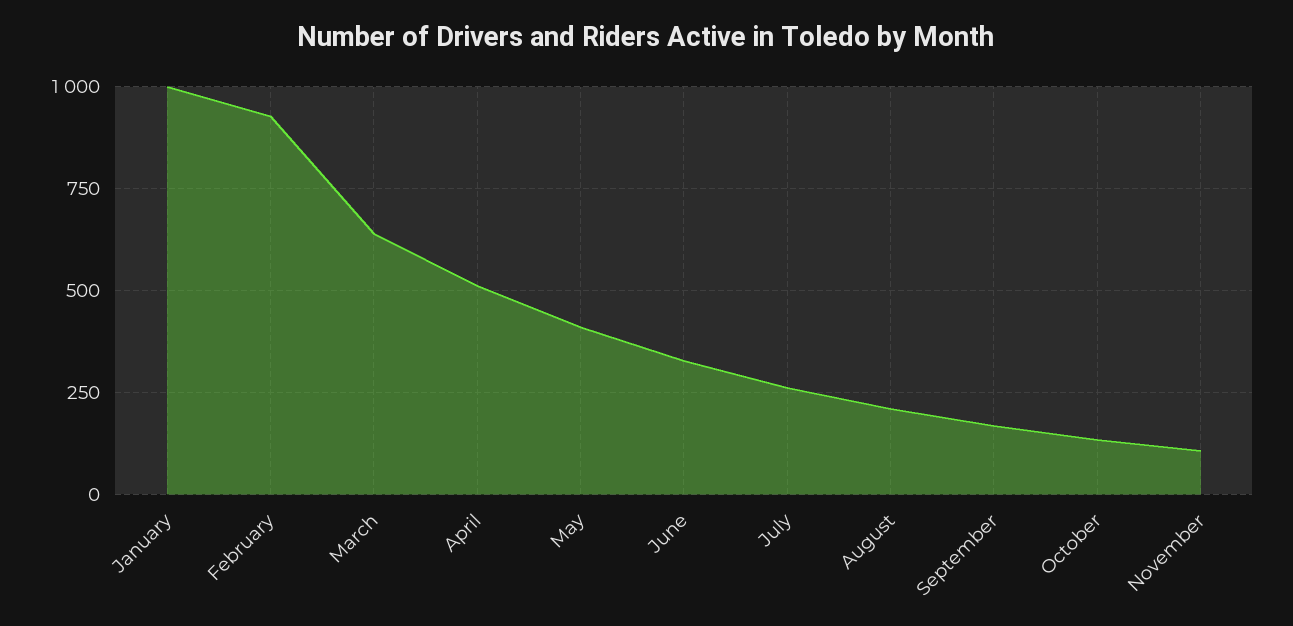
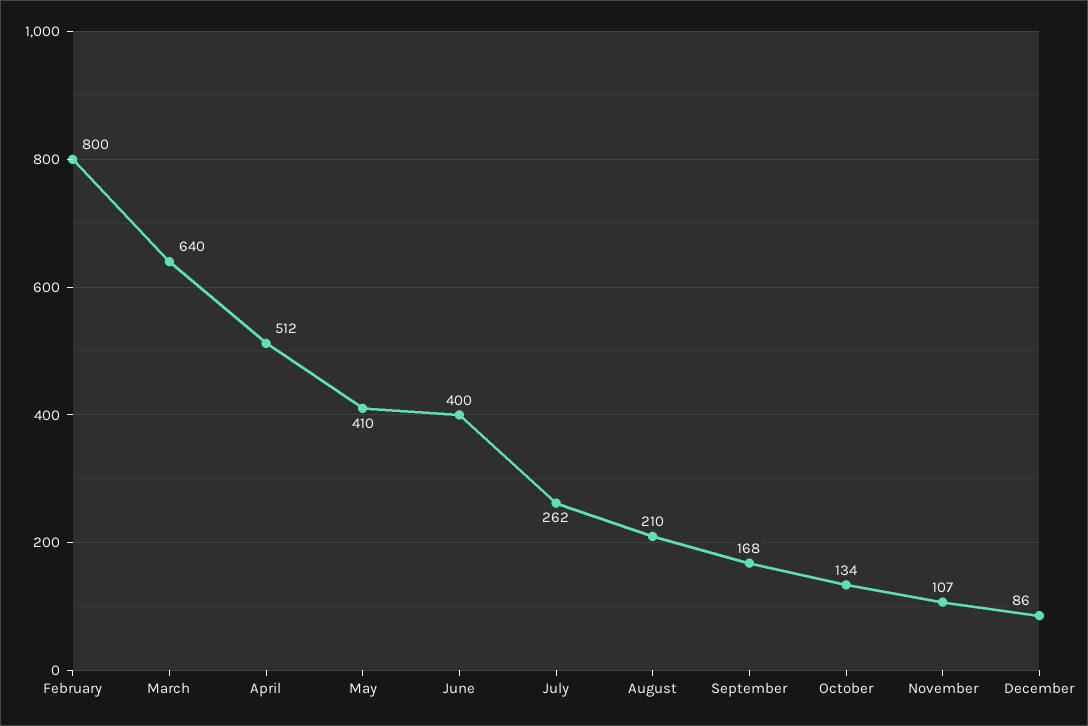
January: 1000 -> none
February: 925 -> 800
June: 325 -> 400
December: none -> 86

